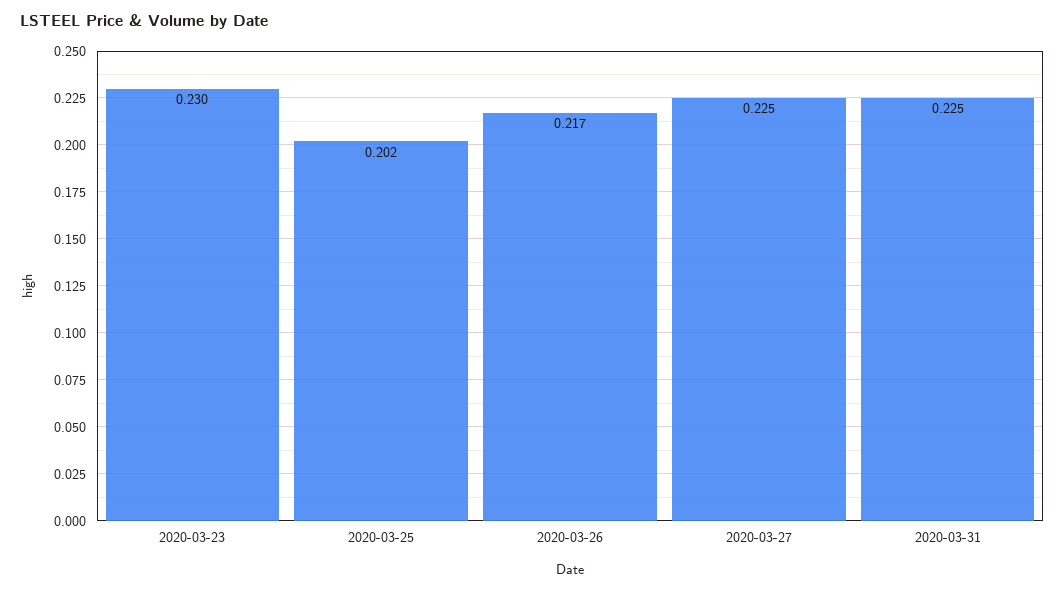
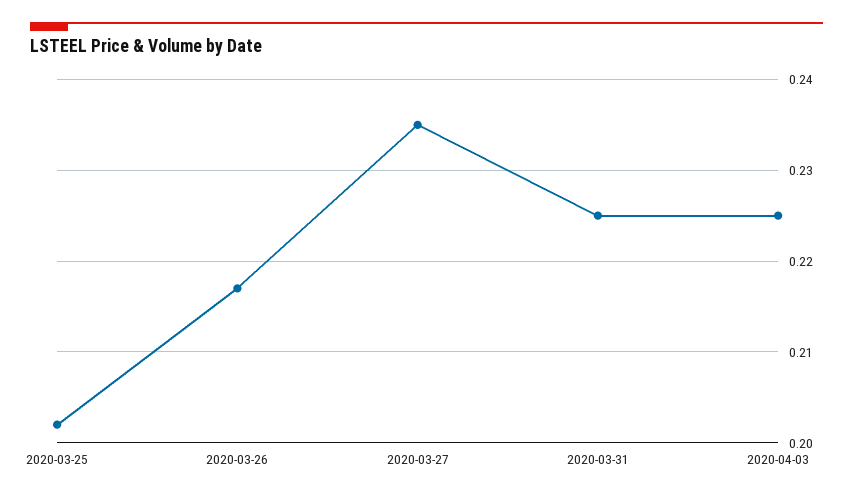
2020-03-23: 0.23 -> none
2020-03-27: 0.225 -> 0.235
2020-04-03: none -> 0.225

